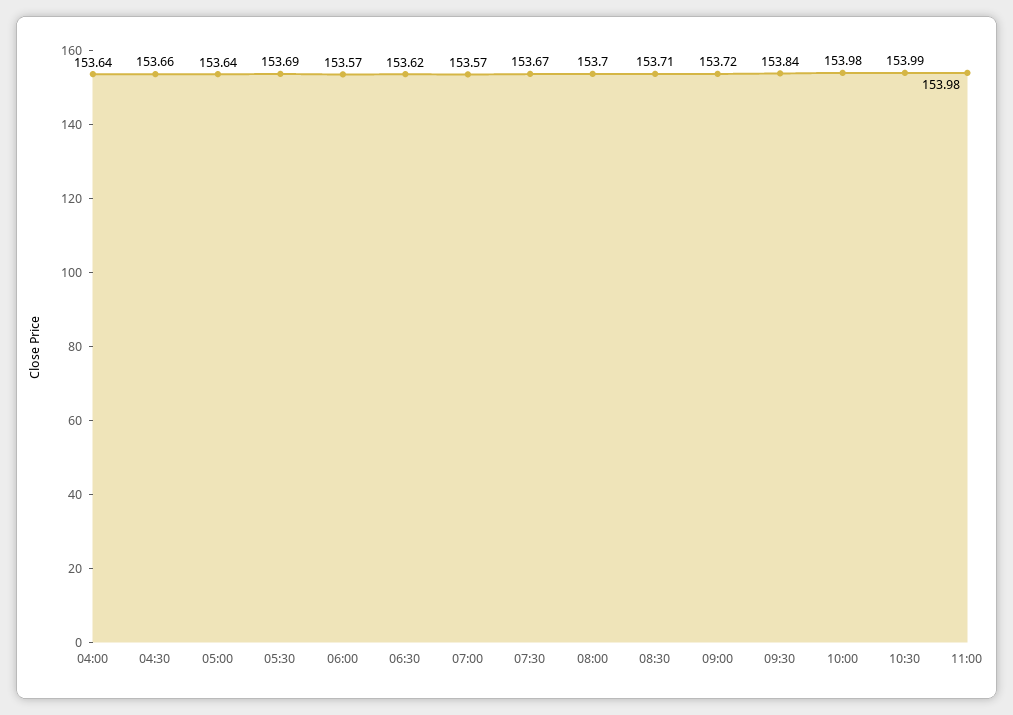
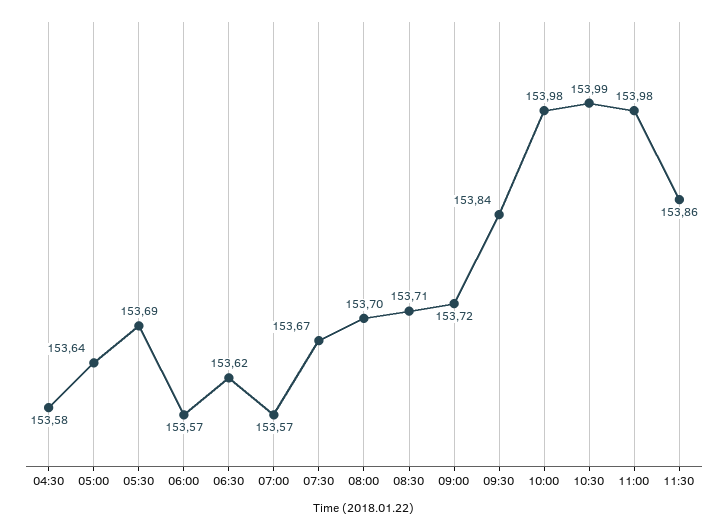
04:00: 153.64 -> none
04:30: 153.66 -> 153.58
11:30: none -> 153.86

